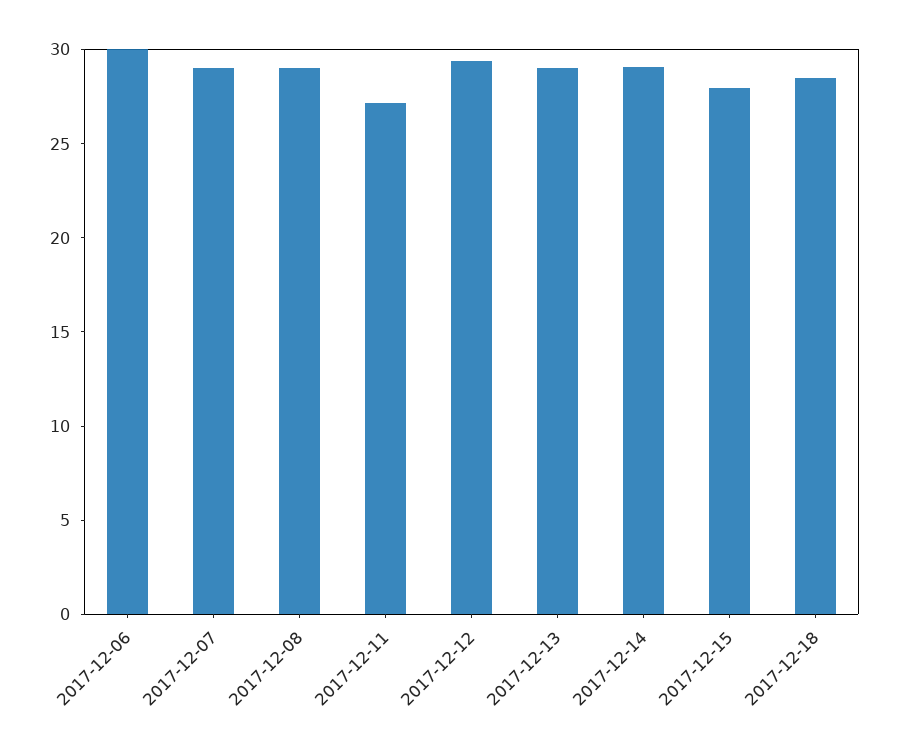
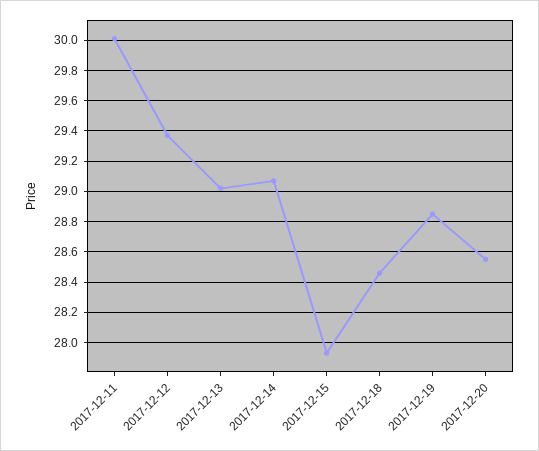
2017-12-06: 30 -> none
2017-12-07: 29 -> none
2017-12-08: 29 -> none
2017-12-11: 27 -> 30
2017-12-19: none -> 28.85
2017-12-20: none -> 28.55

